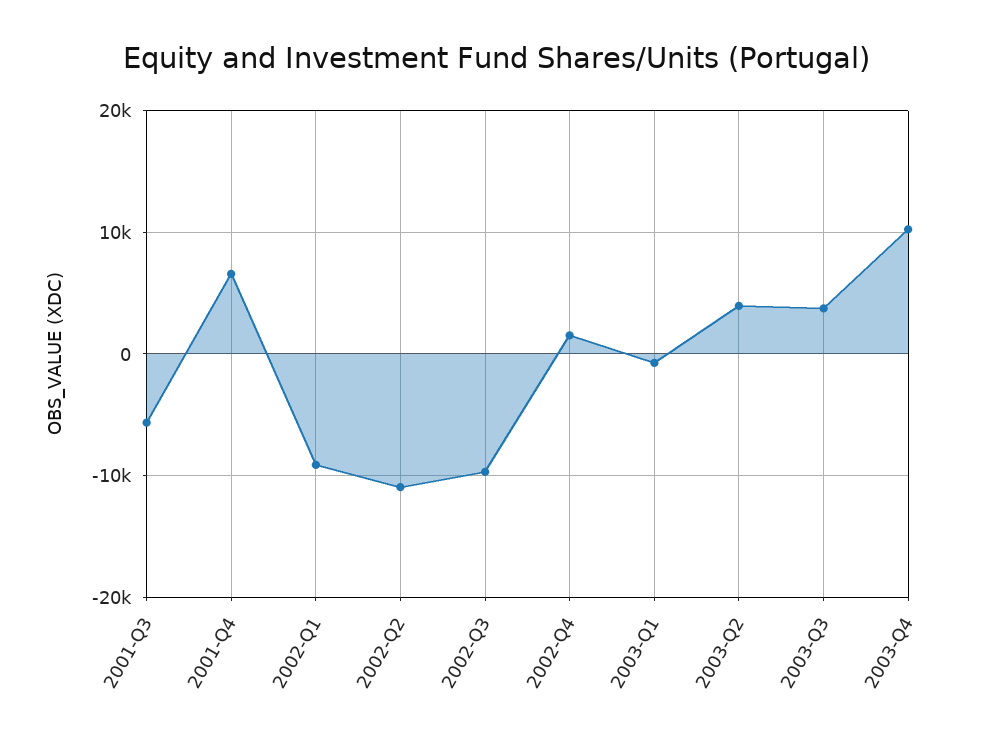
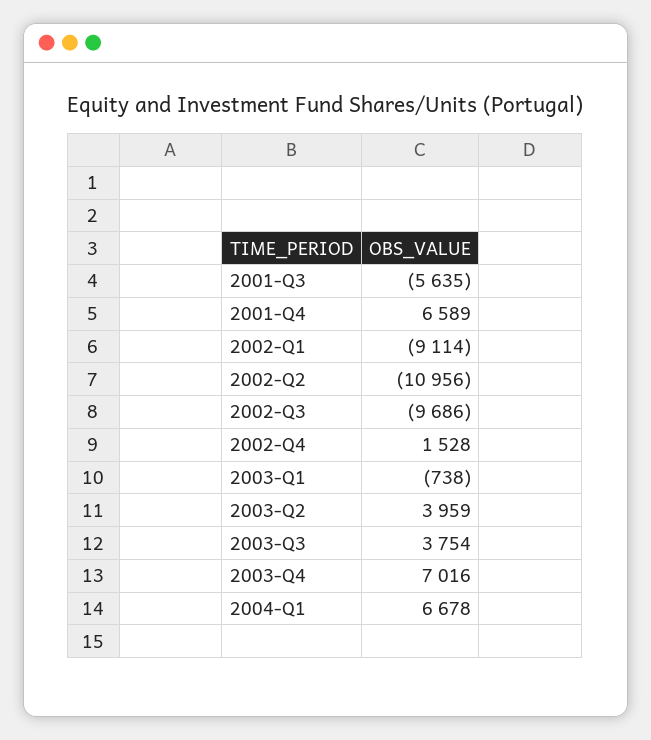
2003-Q4: 10000 -> 7016
2004-Q1: none -> 6678

